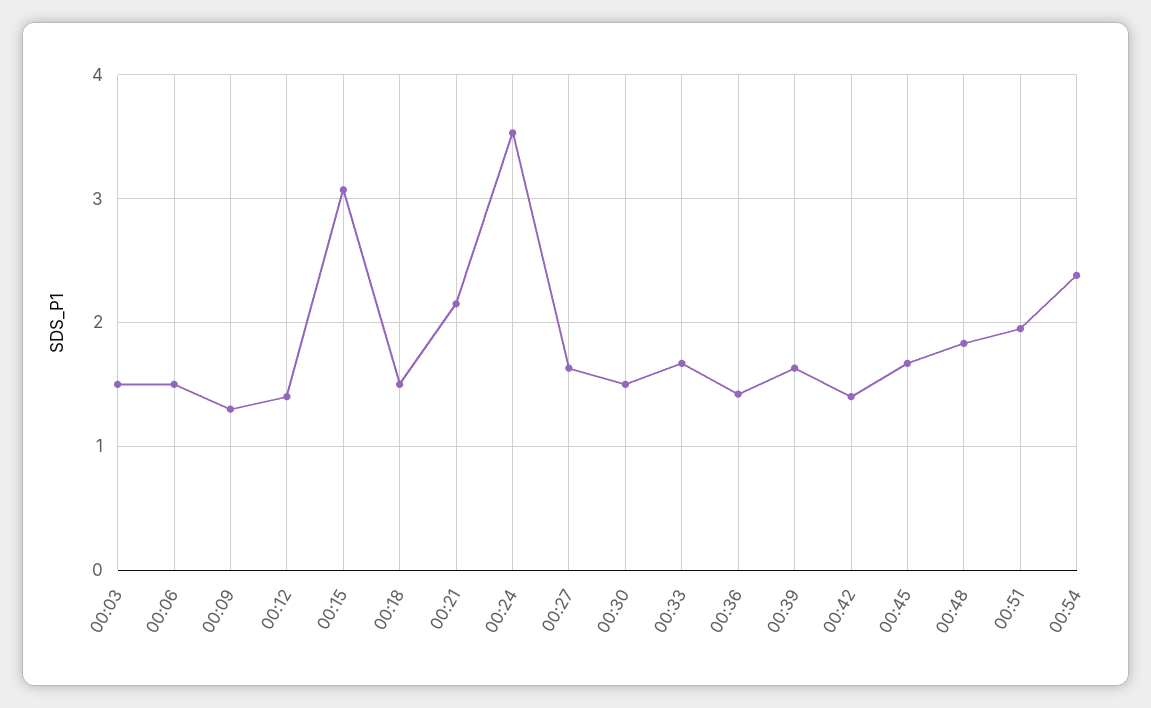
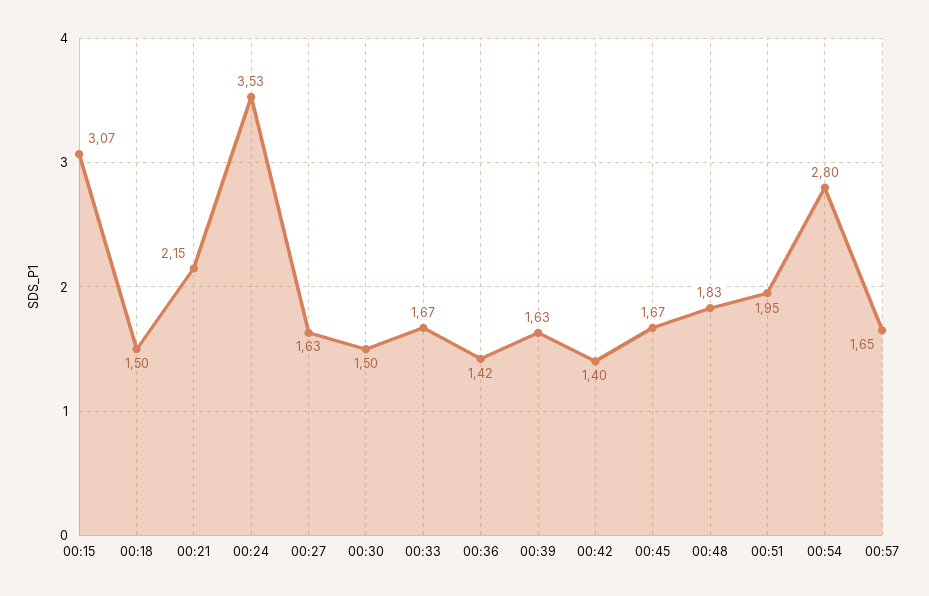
00:03: 1.5 -> none
00:06: 1.5 -> none
00:09: 1.3 -> none
00:12: 1.4 -> none
00:54: 2.4 -> 2.8
00:57: none -> 1.65

